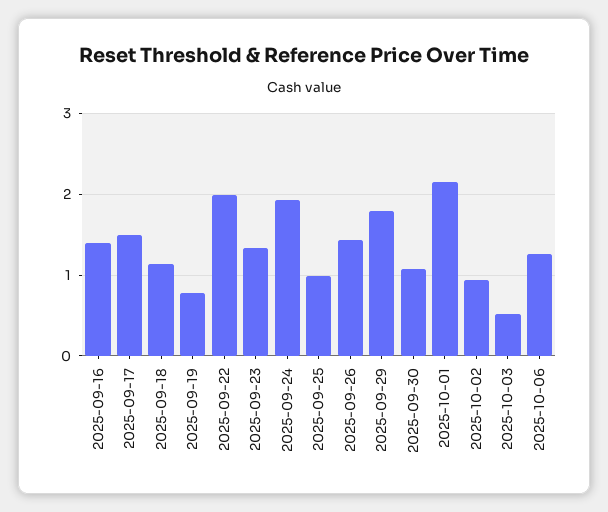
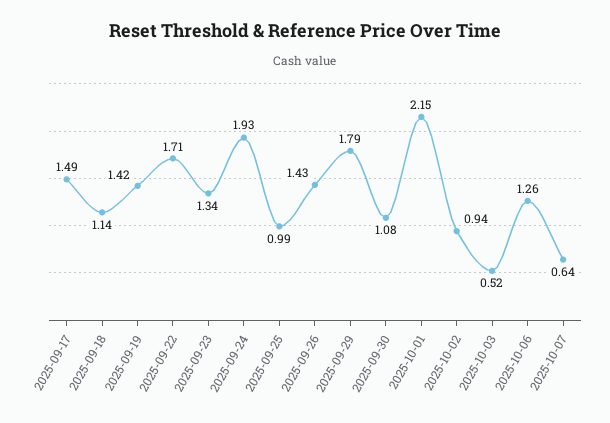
2025-09-16: 1.4 -> none
2025-09-19: 0.8 -> 1.42
2025-09-22: 2 -> 1.71
2025-10-07: none -> 0.64

